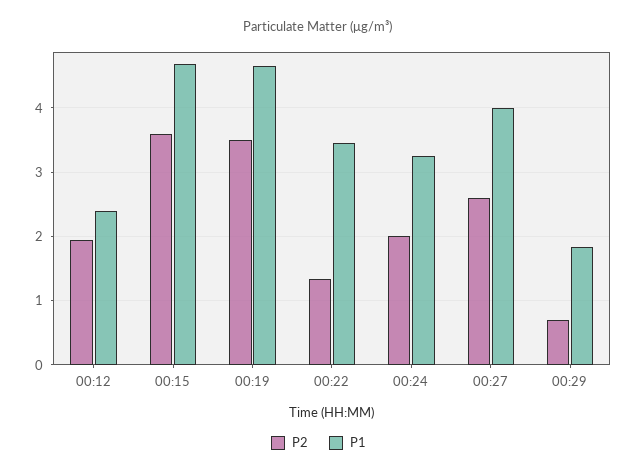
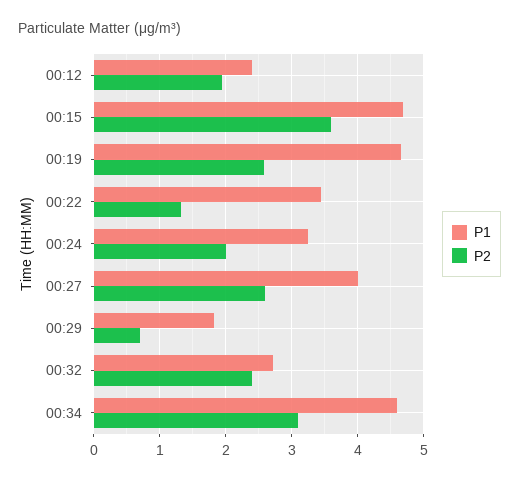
P2, 00:19: 3.5 -> 2.6
P1, 00:32: none -> 2.7
P2, 00:32: none -> 2.4
P1, 00:34: none -> 4.6
P2, 00:34: none -> 3.1

